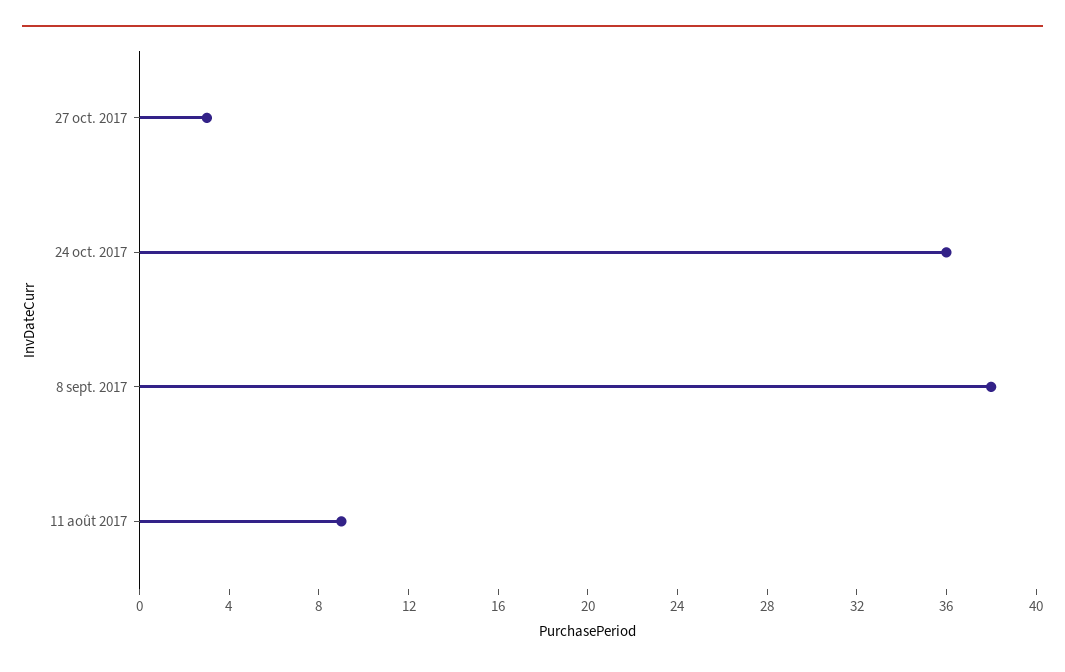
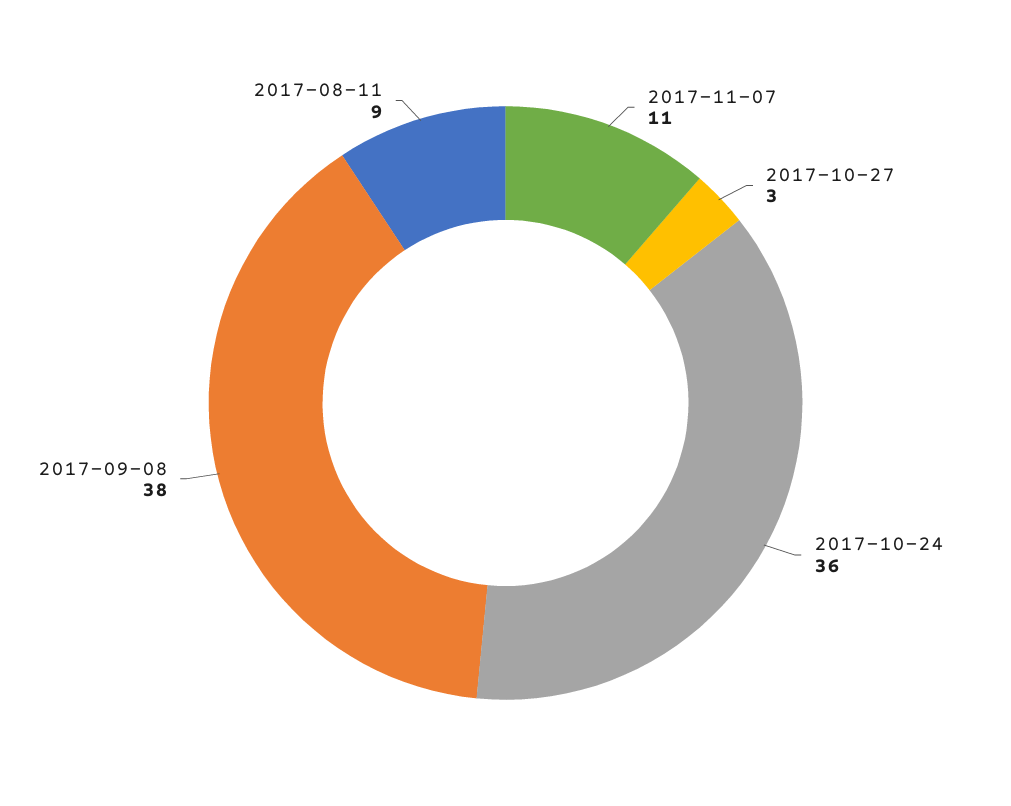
2017-11-07: none -> 11

